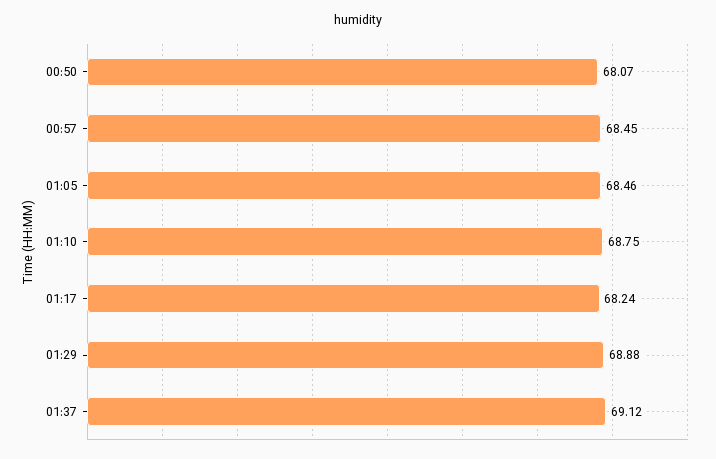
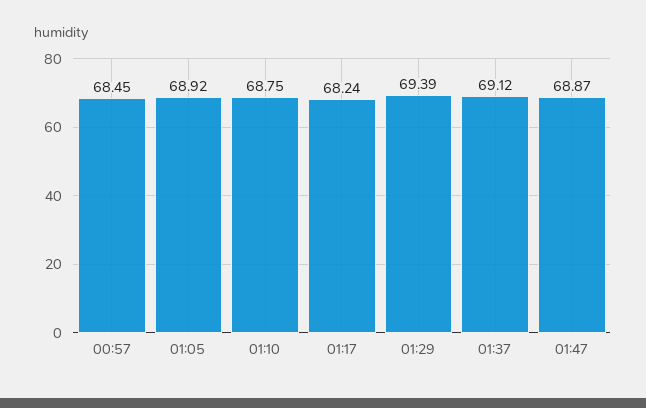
00:50: 68.07 -> none
01:05: 68.46 -> 68.92
01:29: 68.88 -> 69.39
01:47: none -> 68.87

